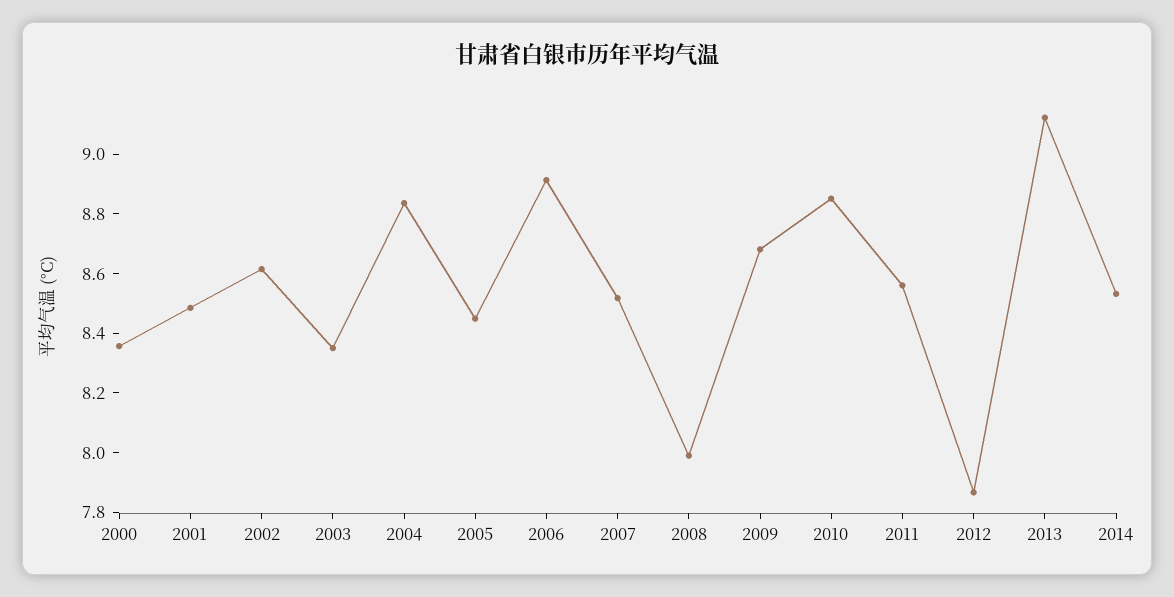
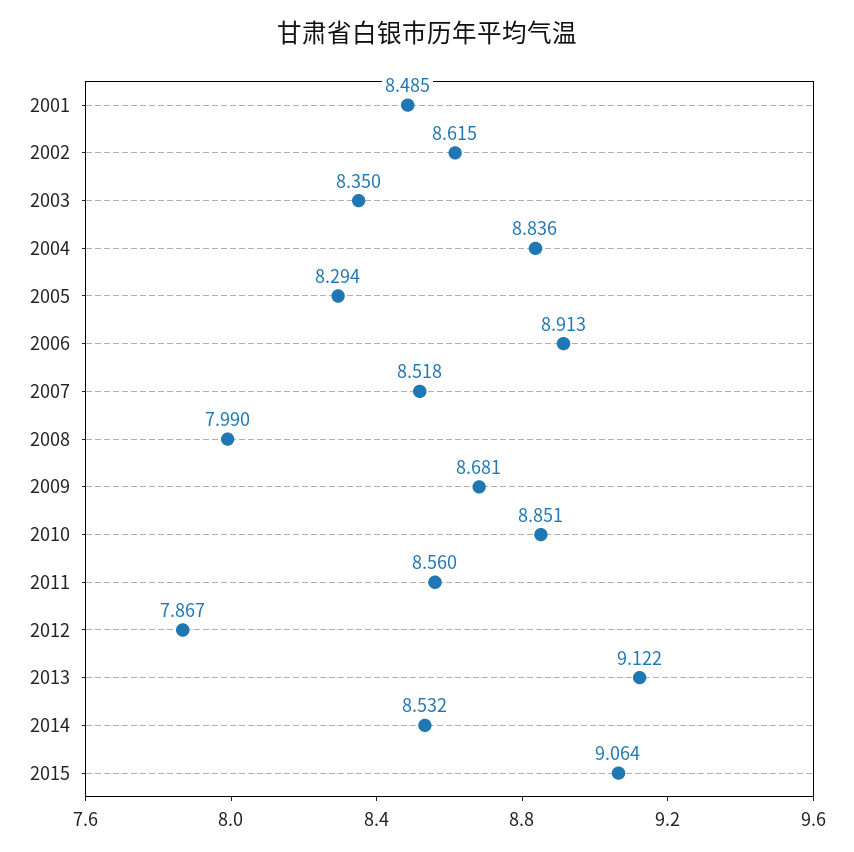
2000: 8.35 -> none
2005: 8.45 -> 8.294
2015: none -> 9.064

